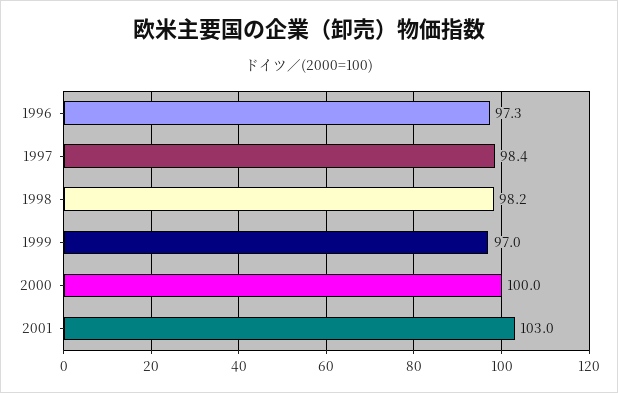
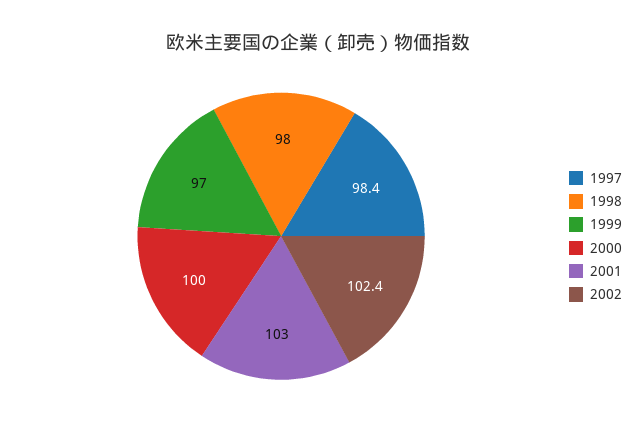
1996: 97.3 -> none
1998: 98.2 -> 98
2002: none -> 102.4

